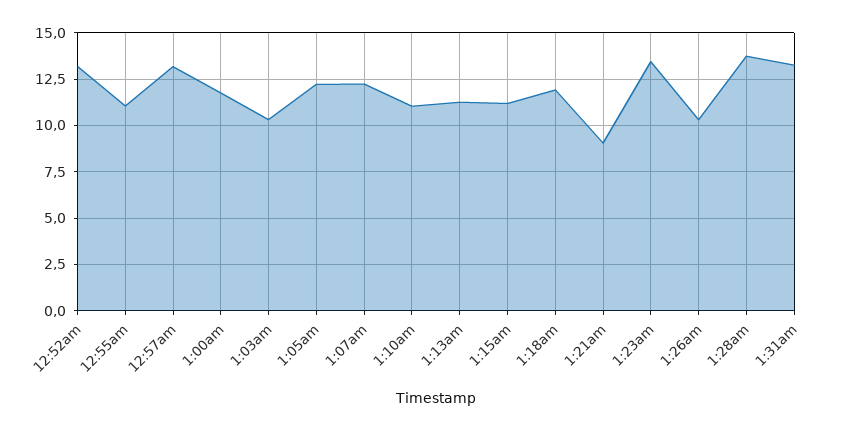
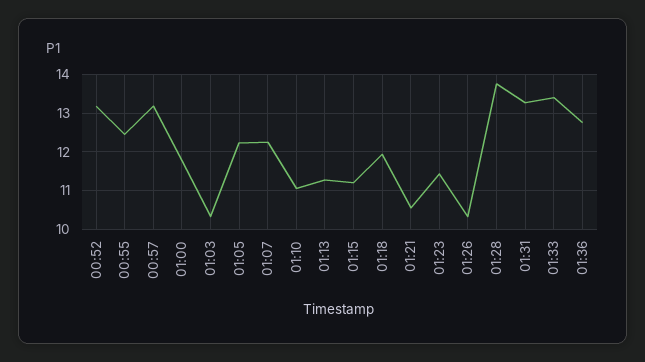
12:55am: 11 -> 12.4
1:21am: 9 -> 10.6
1:23am: 13.5 -> 11.4
01:33: none -> 13.4
01:36: none -> 12.8

